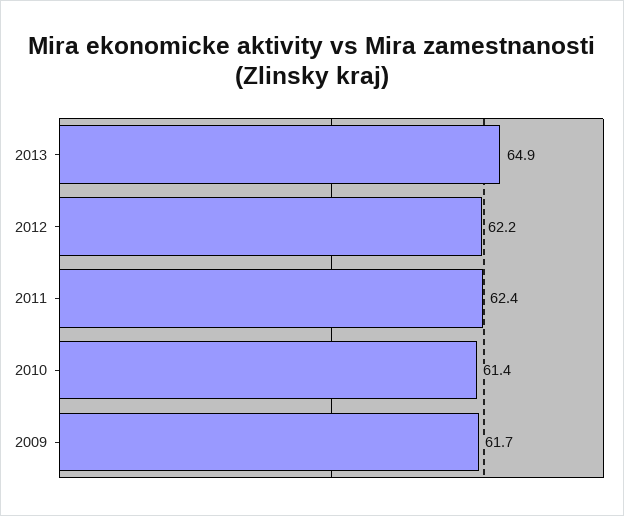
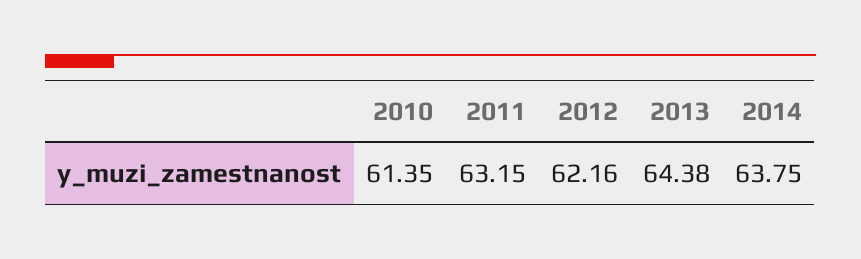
2013: 64.9 -> 64.38
2011: 62.4 -> 63.15
2009: 61.7 -> none
2014: none -> 63.75

